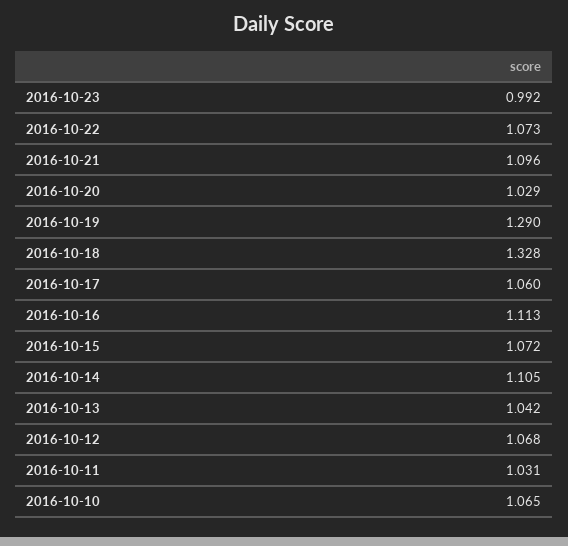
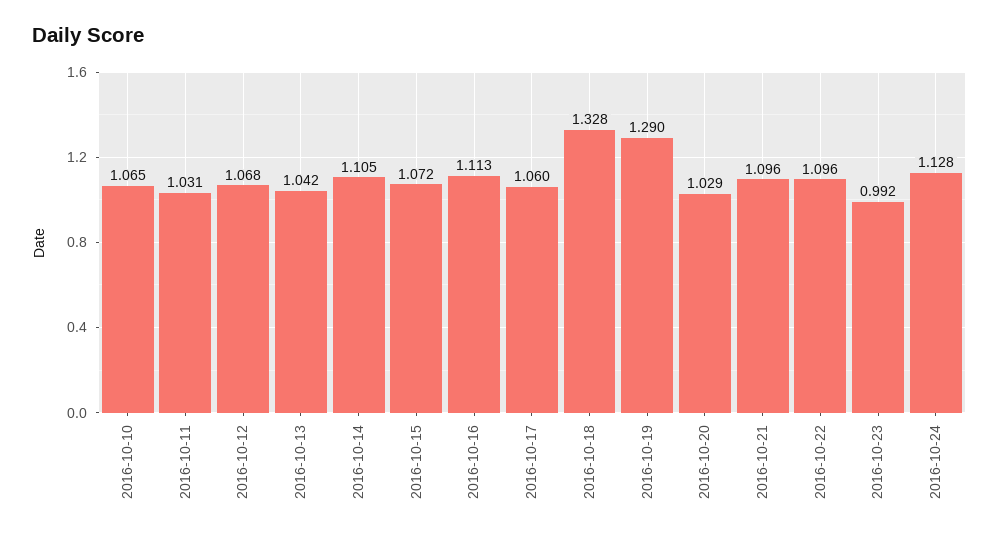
2016-10-22: 1.073 -> 1.096
2016-10-24: none -> 1.128

